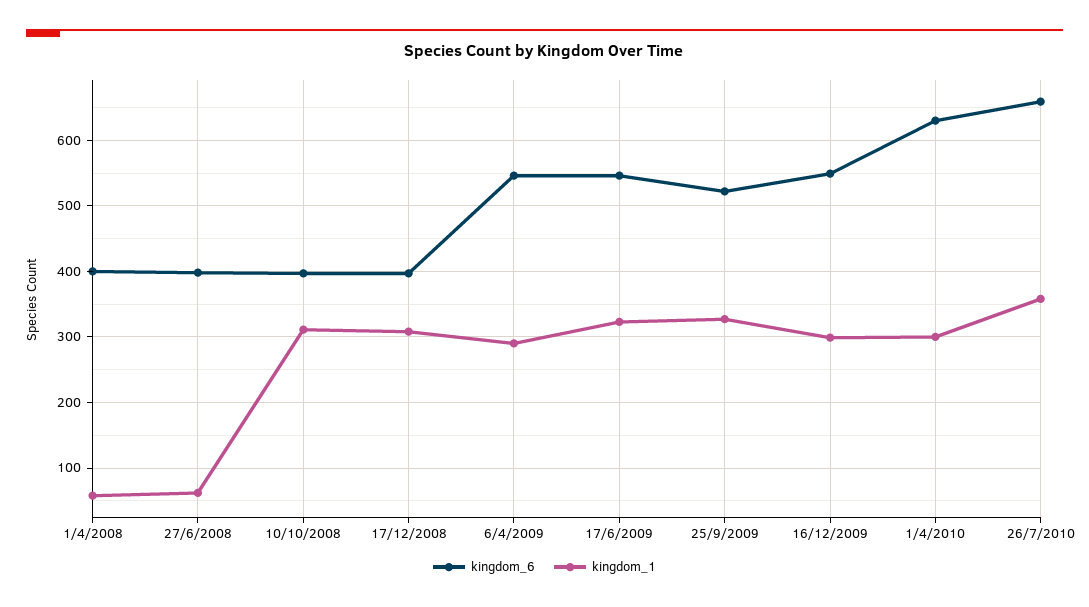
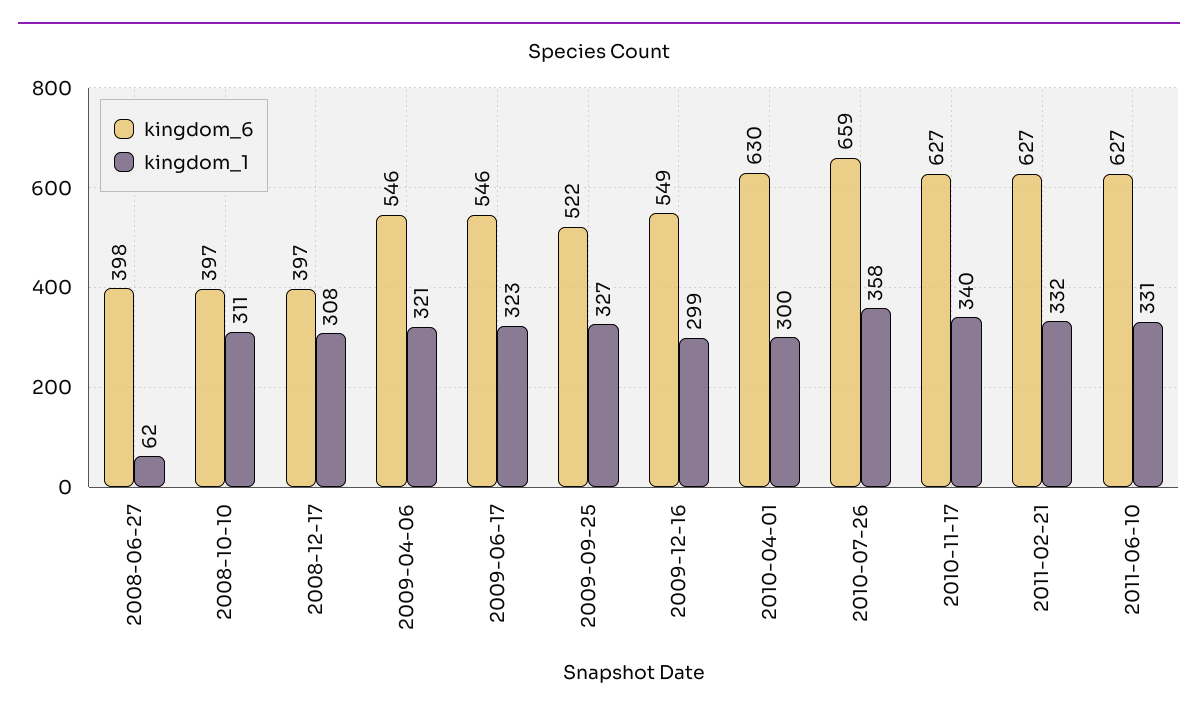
kingdom_6, 1/4/2008: 400 -> none
kingdom_1, 1/4/2008: 60 -> none
kingdom_1, 6/4/2009: 290 -> 321
kingdom_6, 2010-11-17: none -> 627
kingdom_1, 2010-11-17: none -> 340
kingdom_6, 2011-02-21: none -> 627
kingdom_1, 2011-02-21: none -> 332
kingdom_6, 2011-06-10: none -> 627
kingdom_1, 2011-06-10: none -> 331

